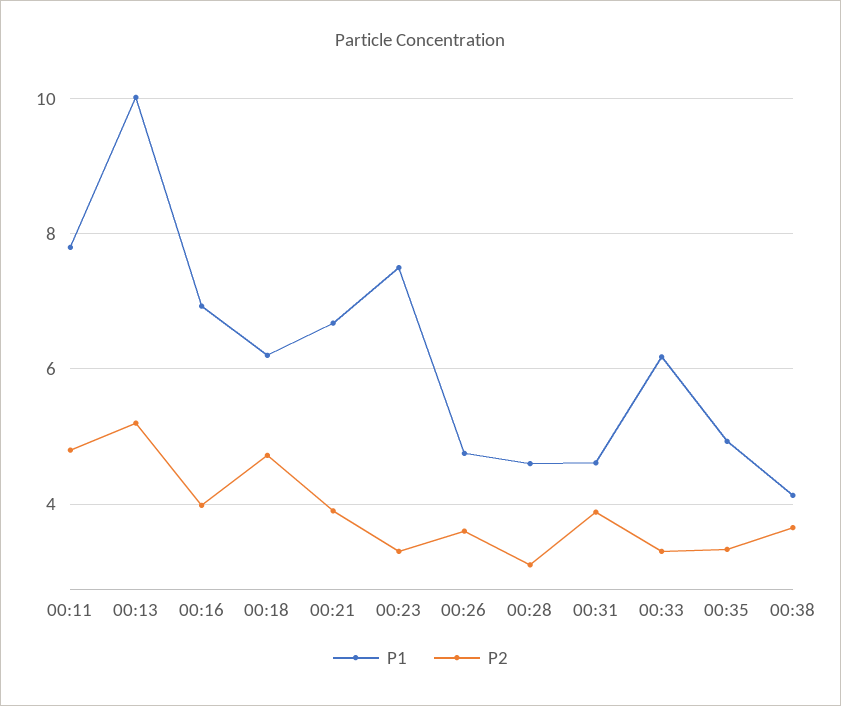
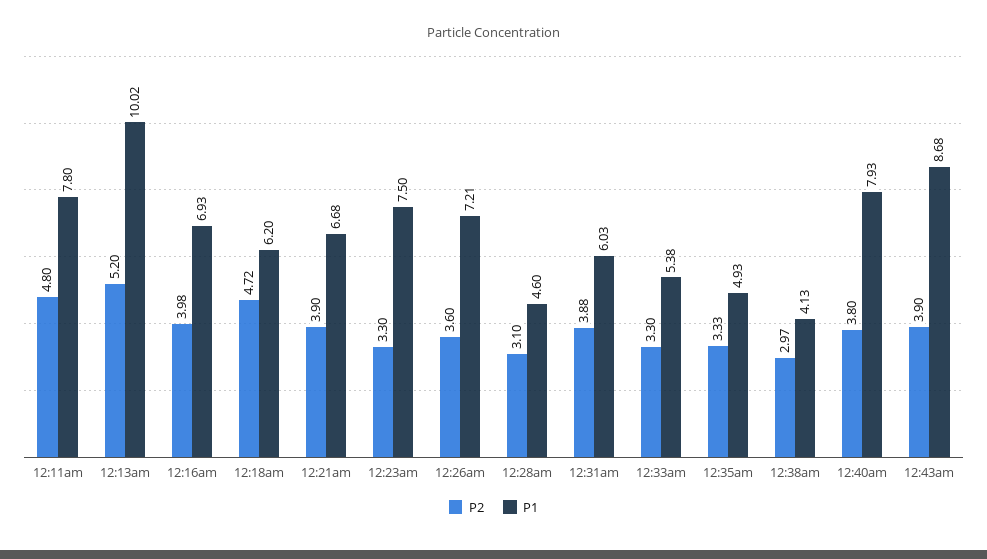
P1, 00:26: 4.8 -> 7.21
P1, 00:31: 4.6 -> 6.03
P1, 00:33: 6.2 -> 5.38
P2, 00:38: 3.6 -> 2.97
P2, 12:40am: none -> 3.8
P1, 12:40am: none -> 7.93
P2, 12:43am: none -> 3.9
P1, 12:43am: none -> 8.68

